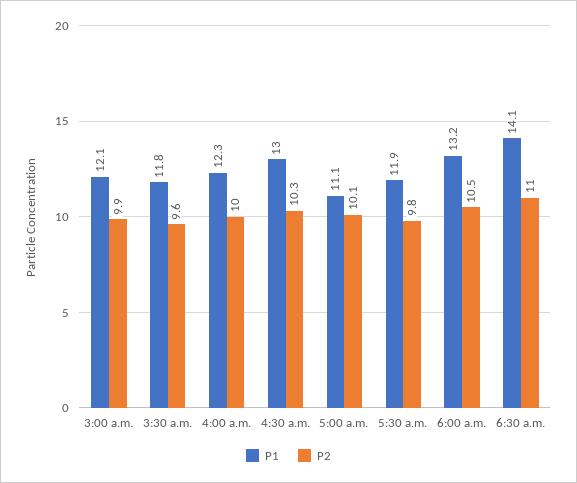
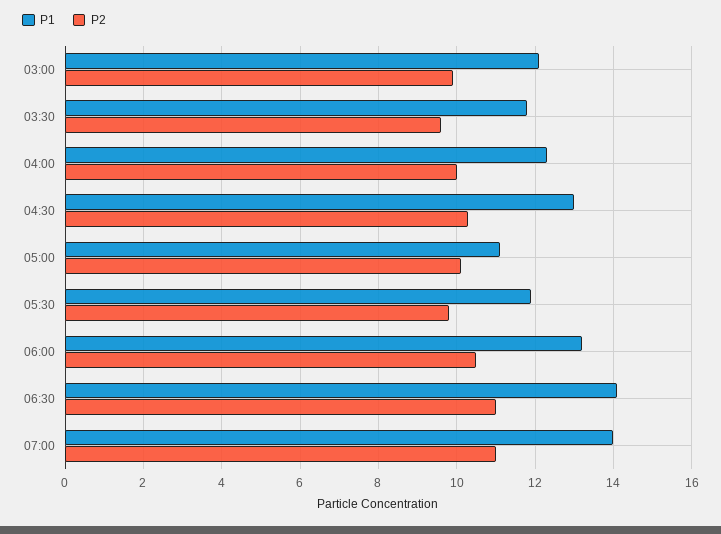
P1, 07:00: none -> 14
P2, 07:00: none -> 11

